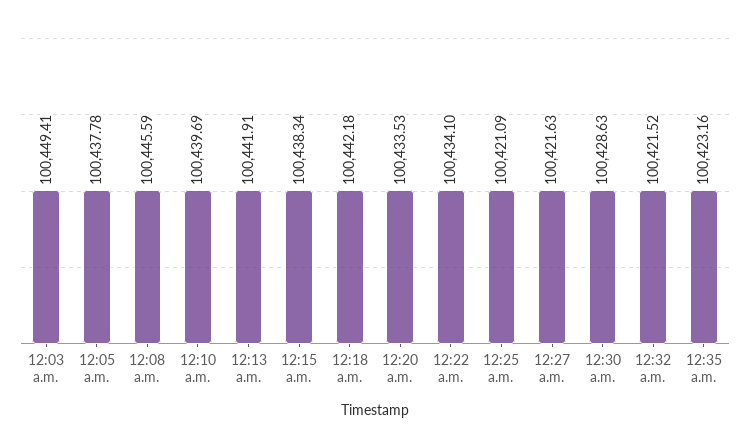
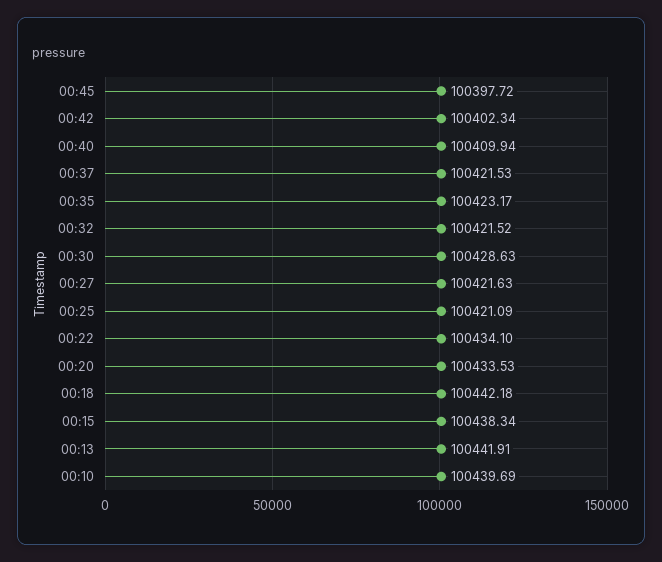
12:03 a.m.: 100449.41 -> none
12:05 a.m.: 100437.78 -> none
12:08 a.m.: 100445.59 -> none
12:35 a.m.: 100423.16 -> 100423.17
00:45: none -> 100397.72
00:42: none -> 100402.34
00:40: none -> 100409.94
00:37: none -> 100421.53

